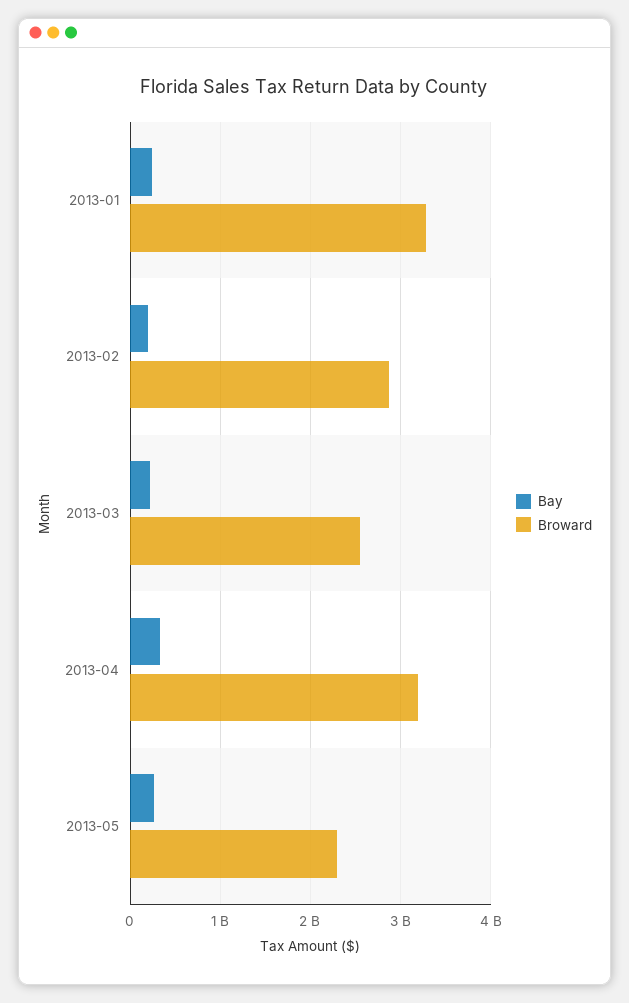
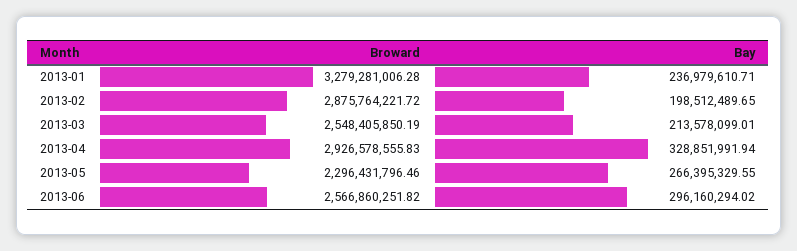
Broward, 2013-04: 3200000000 -> 2926578555.83
Broward, 2013-06: none -> 2566860251.82
Bay, 2013-06: none -> 296160294.02

